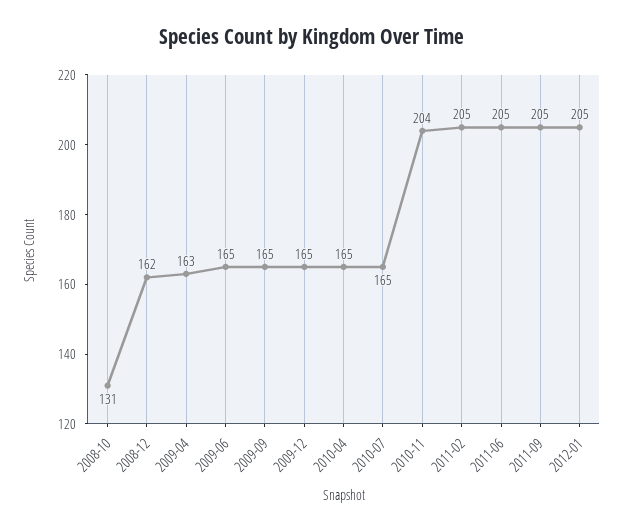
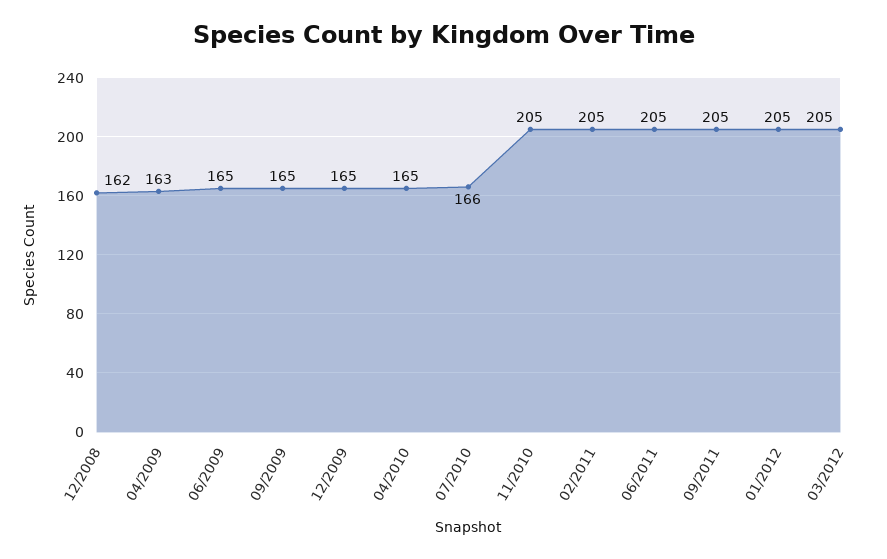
2008-10: 131 -> none
2010-07: 165 -> 166
2010-11: 204 -> 205
03/2012: none -> 205

